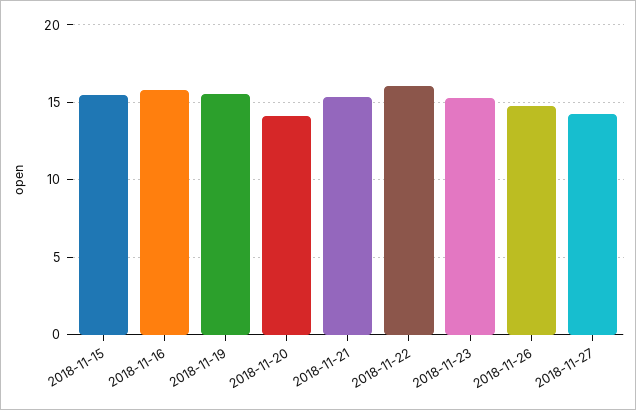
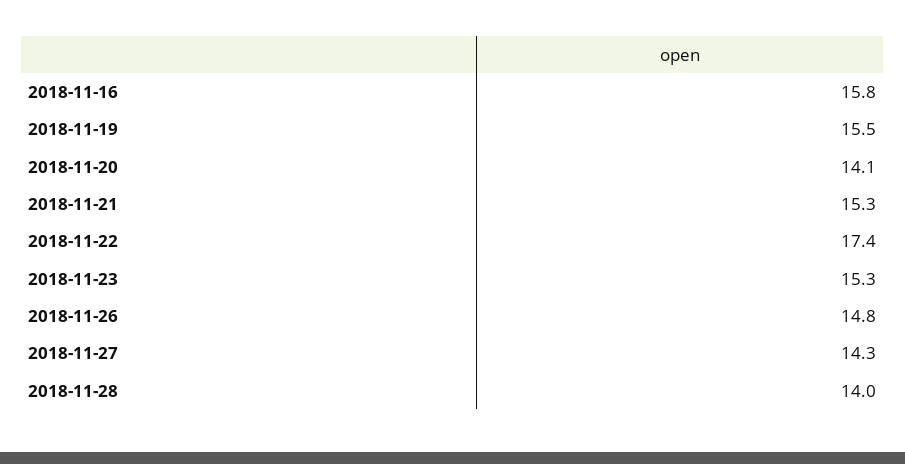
2018-11-15: 15.5 -> none
2018-11-22: 16 -> 17.4
2018-11-28: none -> 14

